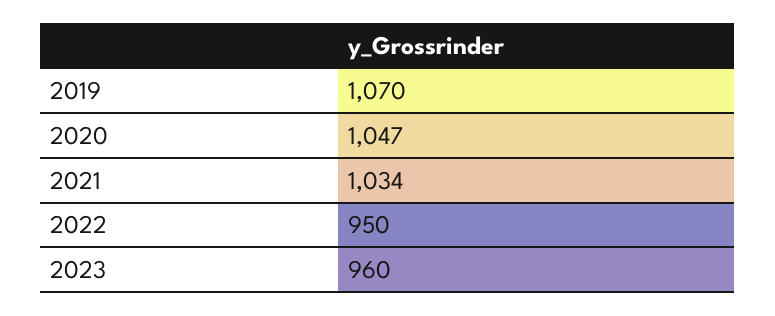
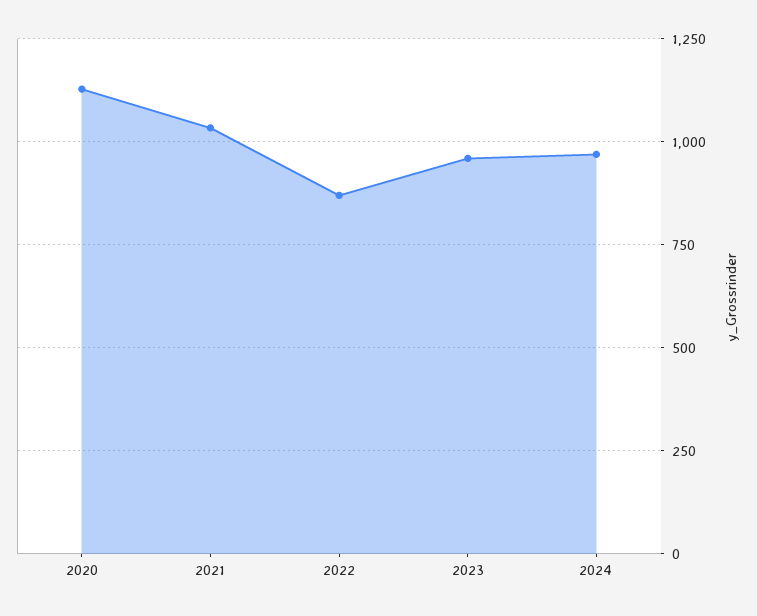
2019: 1070 -> none
2020: 1047 -> 1125
2022: 950 -> 875
2024: none -> 975

